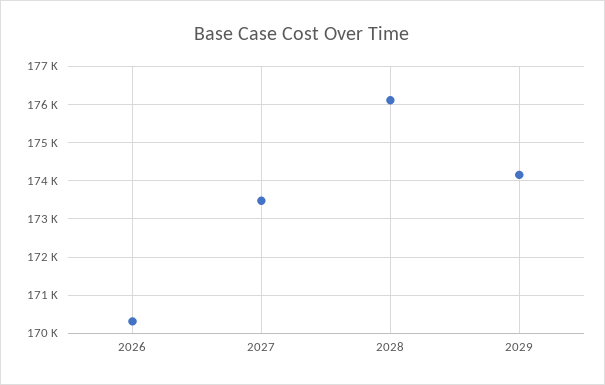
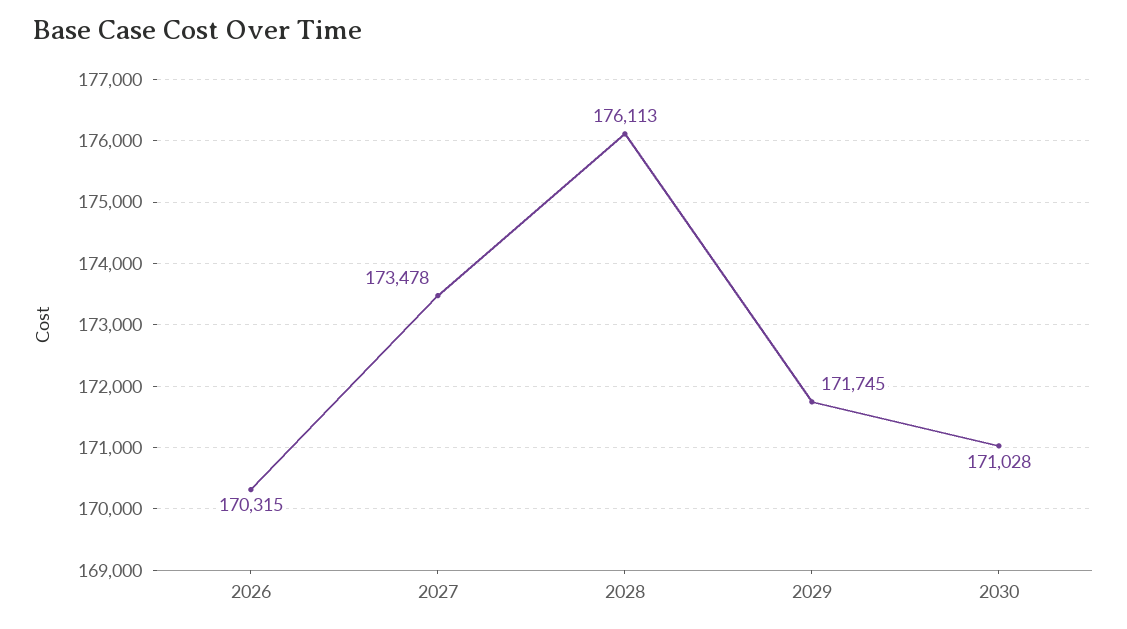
2029: 174200 -> 171745
2030: none -> 171028

